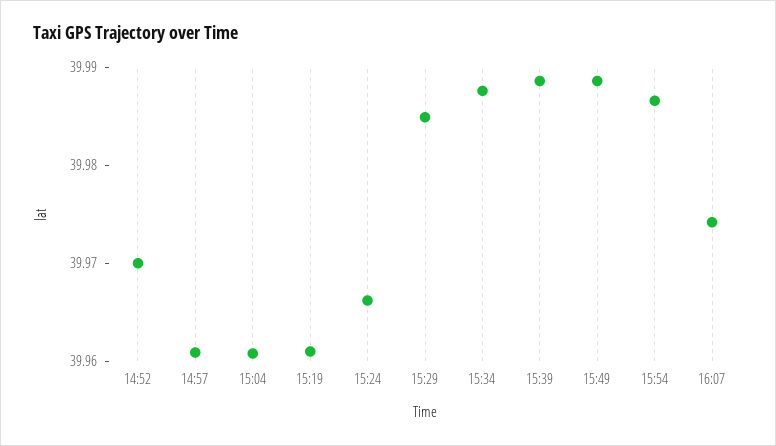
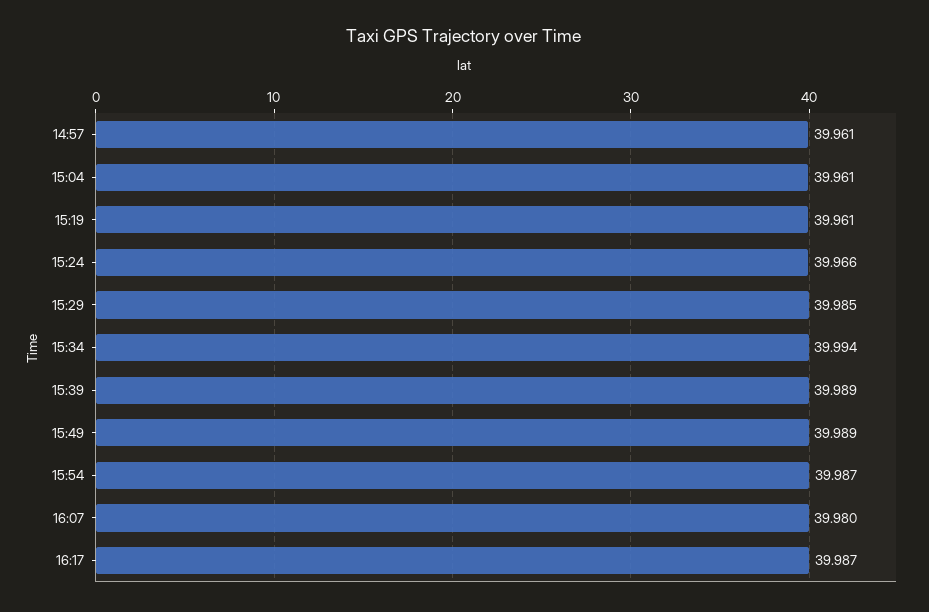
14:52: 39.97 -> none
15:34: 39.988 -> 39.994
16:07: 39.974 -> 39.98
16:17: none -> 39.987

